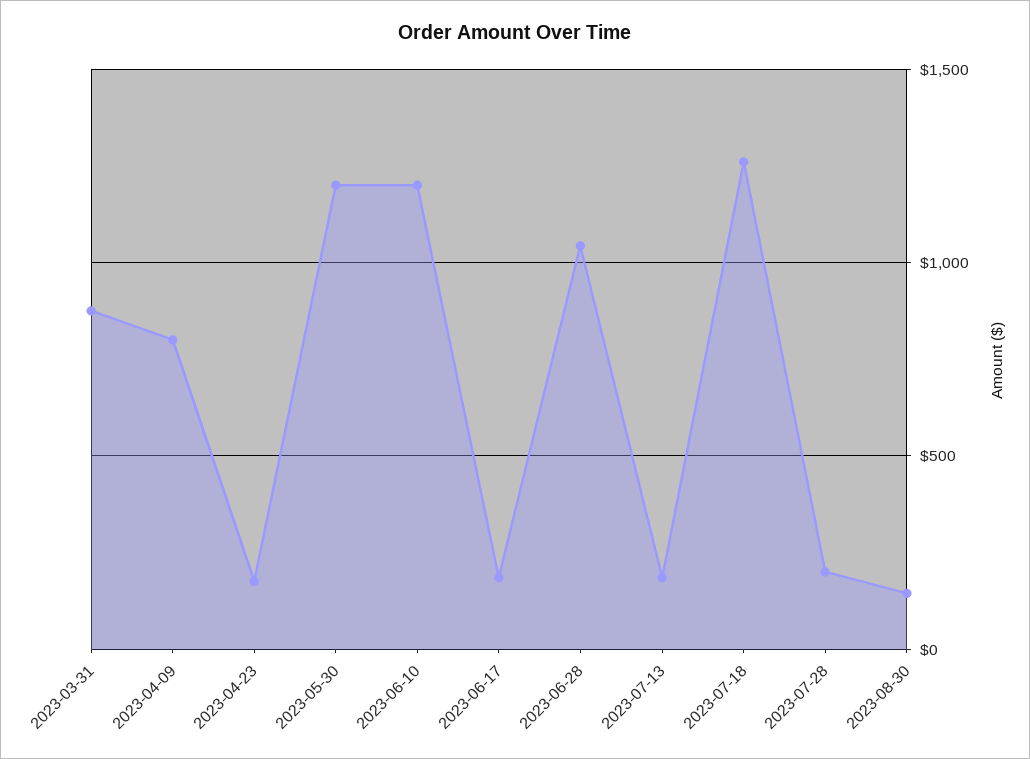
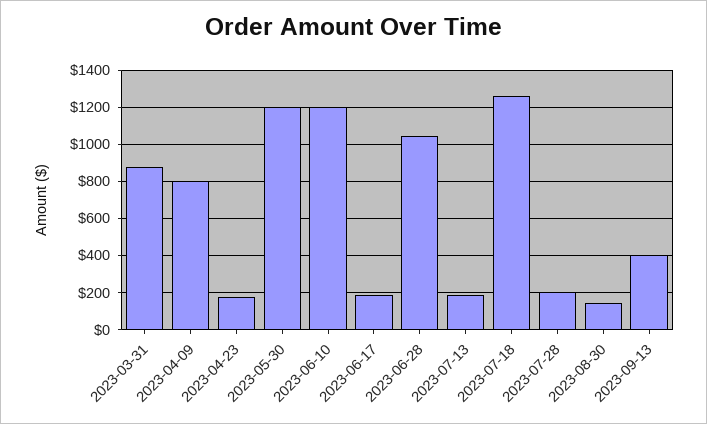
2023-09-13: none -> 400

